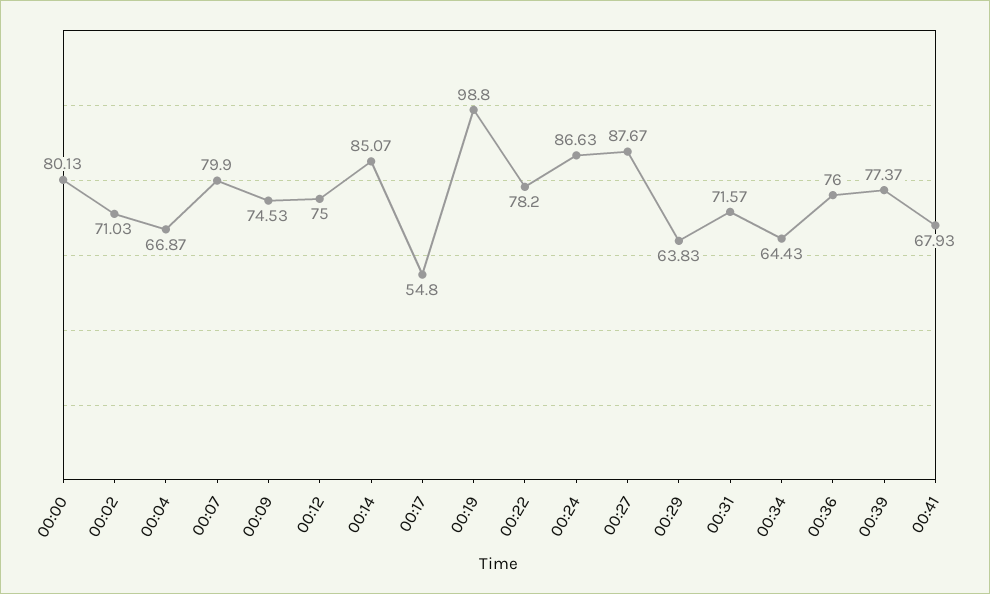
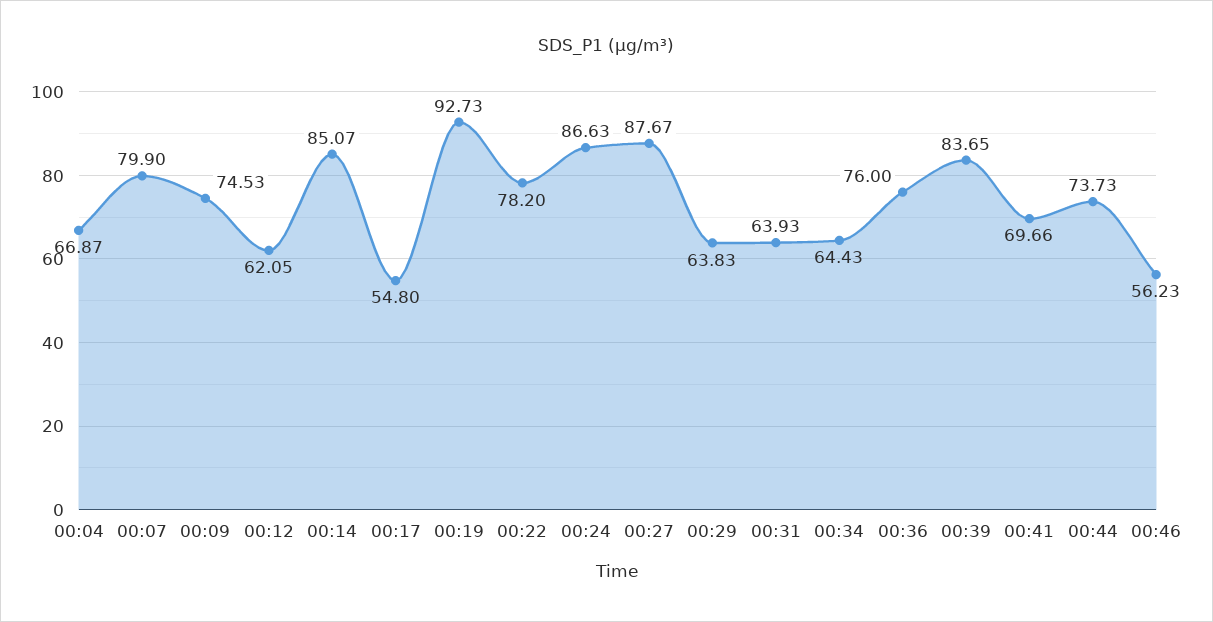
00:00: 80.13 -> none
00:02: 71.03 -> none
00:12: 75 -> 62.05
00:19: 98.8 -> 92.73
00:31: 71.57 -> 63.93
00:39: 77.37 -> 83.65
00:41: 67.93 -> 69.66
00:44: none -> 73.73
00:46: none -> 56.23

